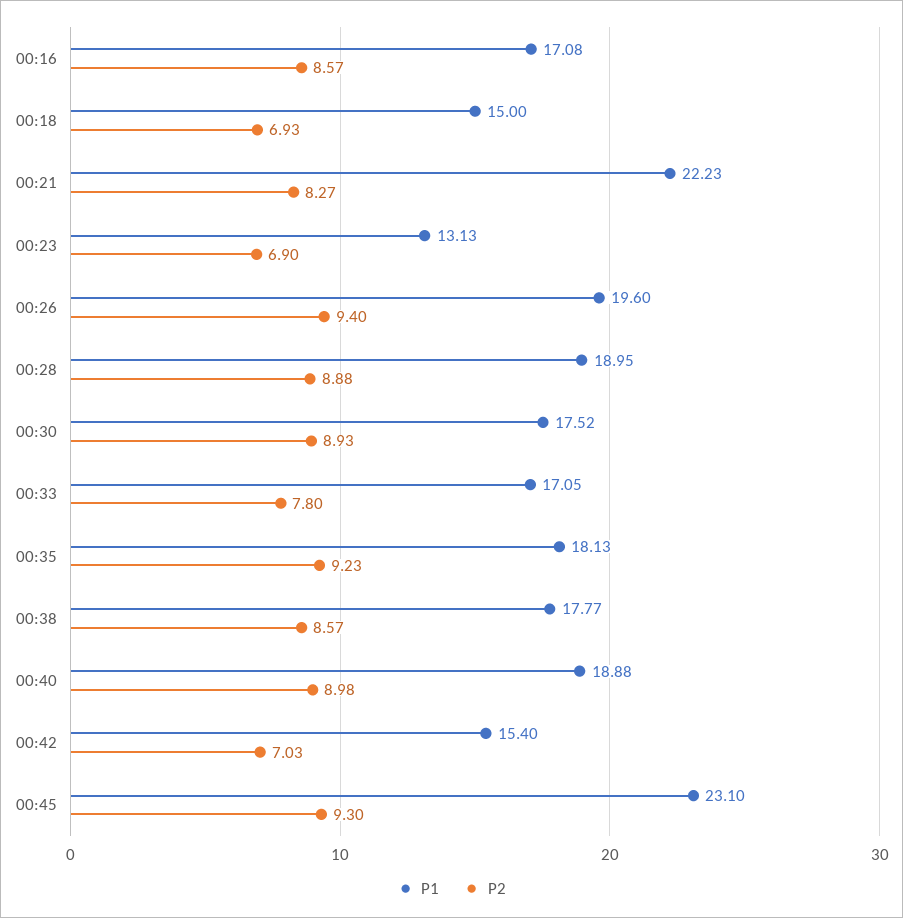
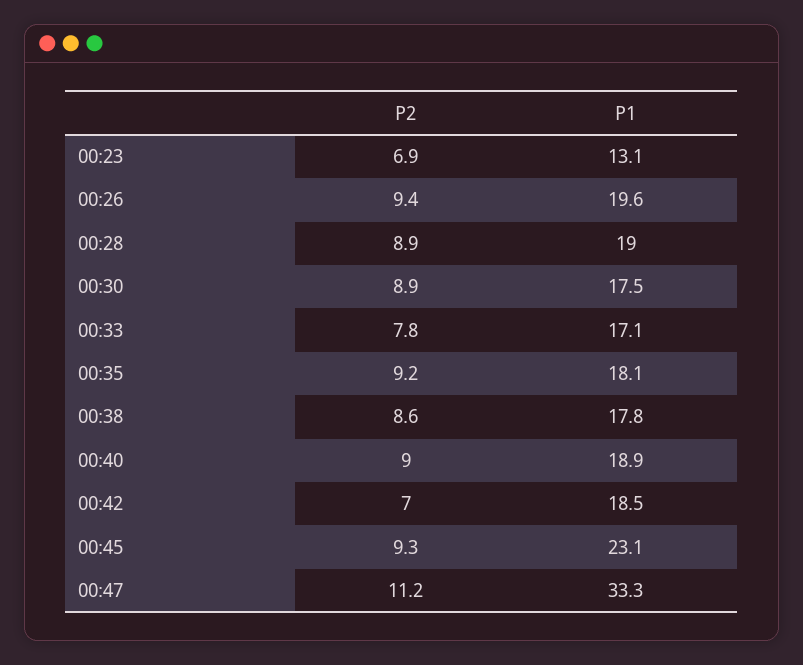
P1, 00:16: 17.08 -> none
P2, 00:16: 8.57 -> none
P1, 00:18: 15 -> none
P2, 00:18: 6.93 -> none
P1, 00:21: 22.23 -> none
P2, 00:21: 8.27 -> none
P1, 00:42: 15.4 -> 18.5
P2, 00:47: none -> 11.2
P1, 00:47: none -> 33.3

